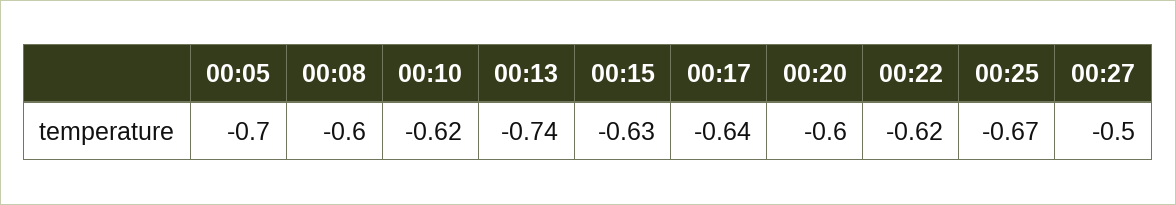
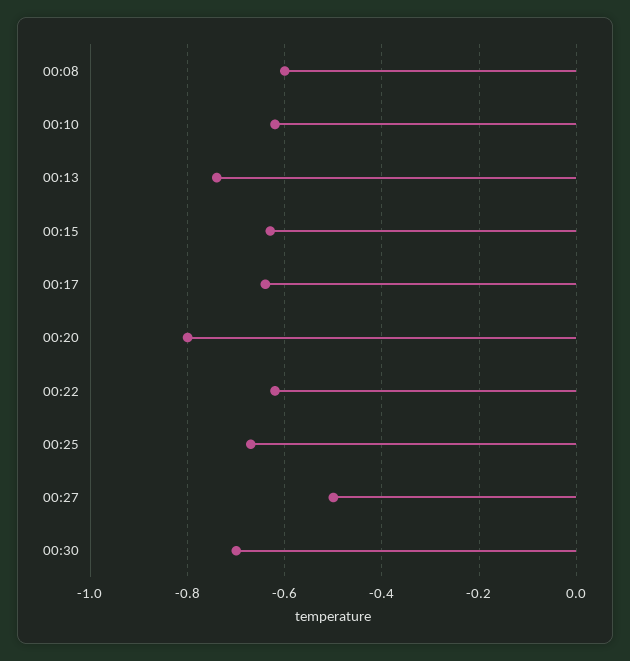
00:05: -0.7 -> none
00:20: -0.6 -> -0.8
00:30: none -> -0.7

